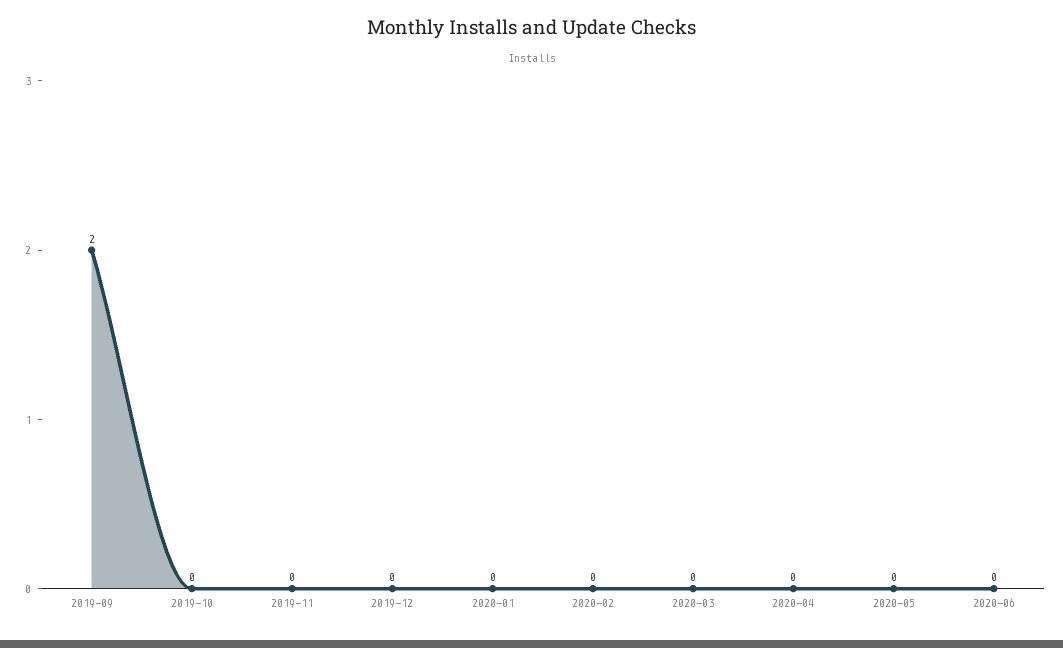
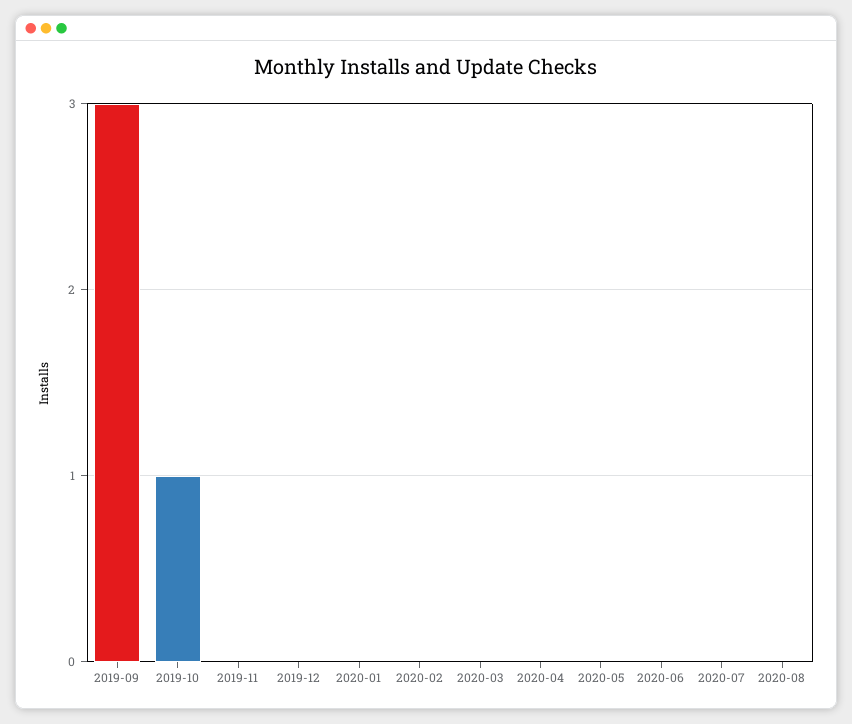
2019-09: 2 -> 3
2019-10: 0 -> 1
2020-07: none -> 0
2020-08: none -> 0

